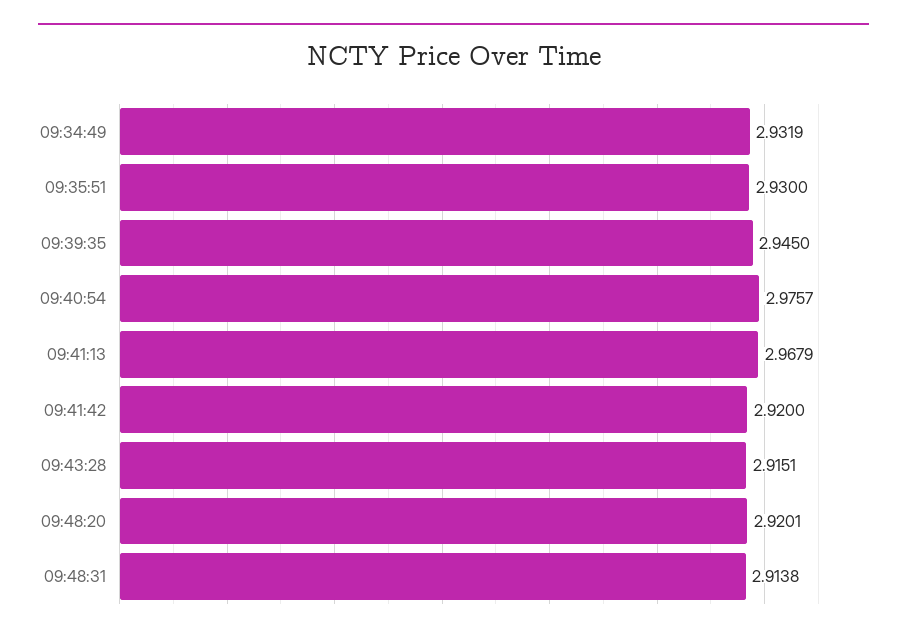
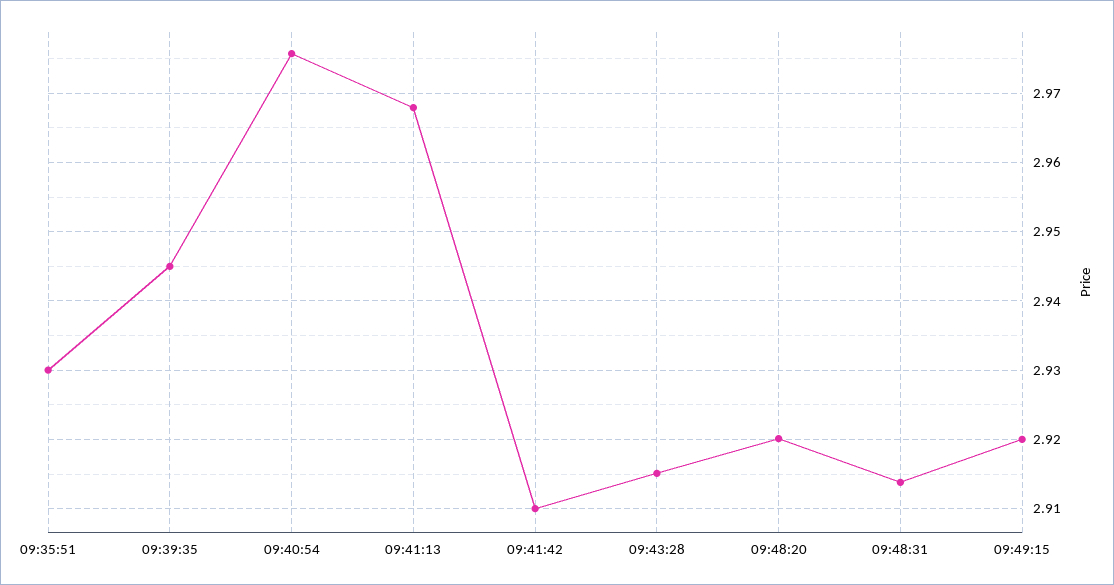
09:34:49: 2.9319 -> none
09:41:42: 2.92 -> 2.91
09:49:15: none -> 2.92

